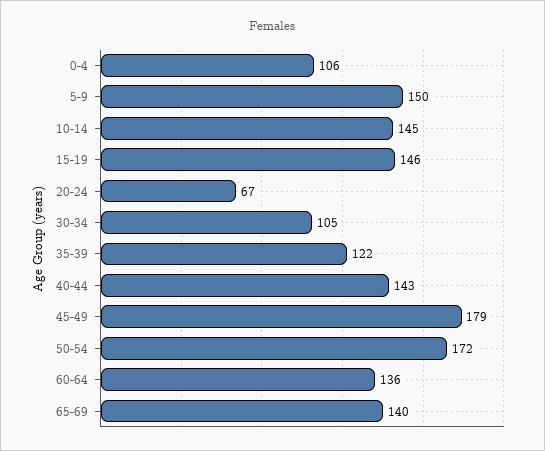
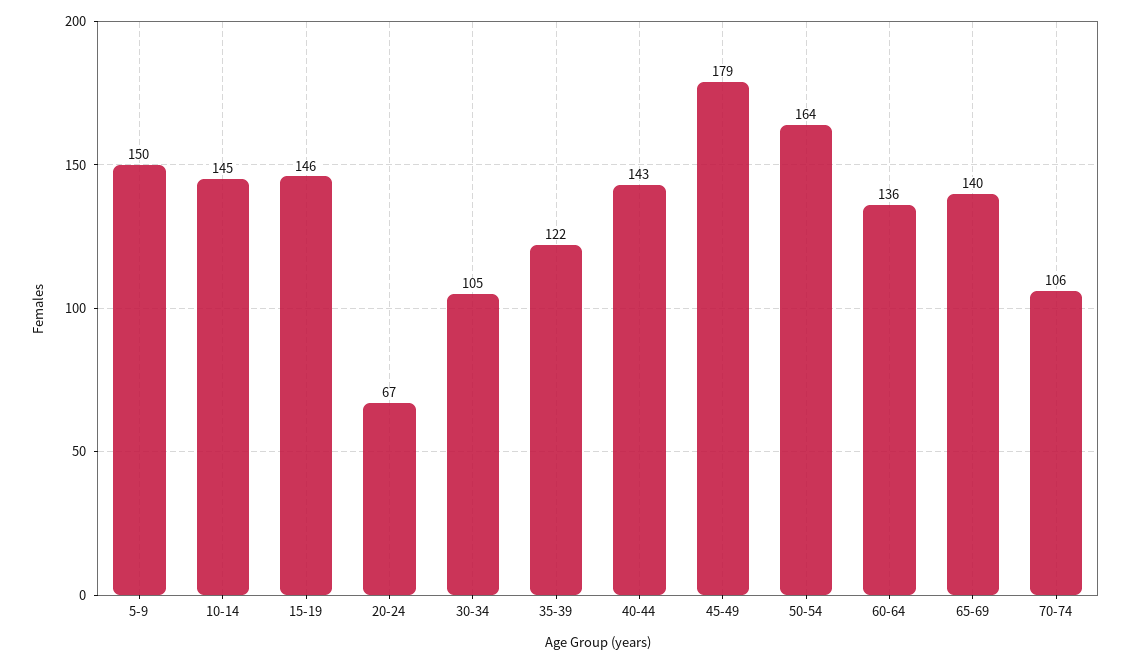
0-4: 106 -> none
50-54: 172 -> 164
70-74: none -> 106

